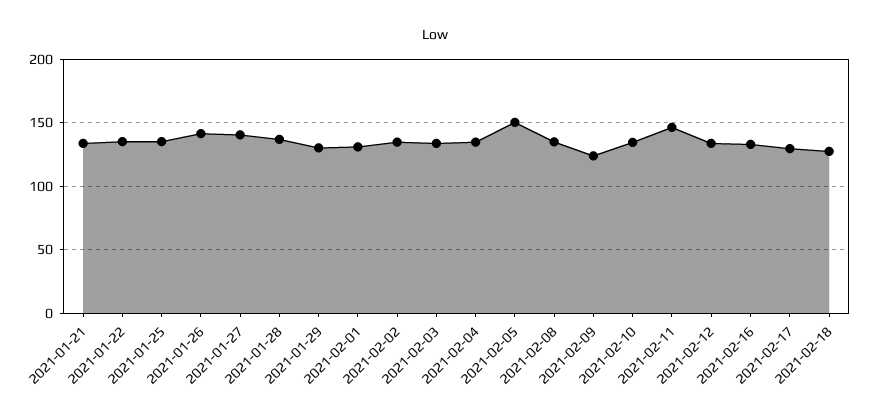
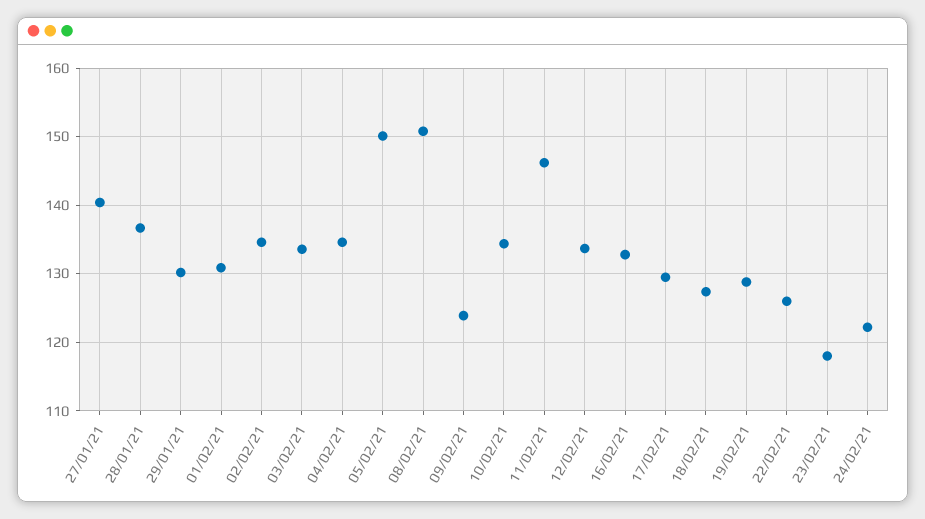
2021-01-21: 135 -> none
2021-01-22: 135 -> none
2021-01-25: 135 -> none
2021-01-26: 140 -> none
2021-02-08: 135 -> 151
19/02/21: none -> 129
22/02/21: none -> 126
23/02/21: none -> 118
24/02/21: none -> 122

